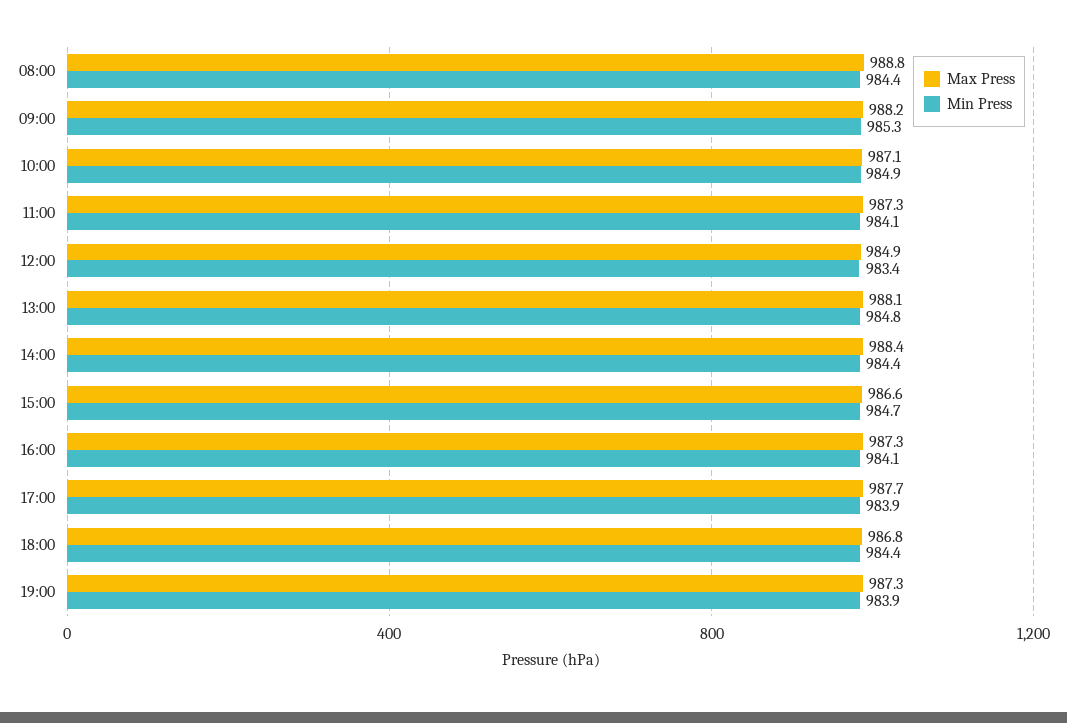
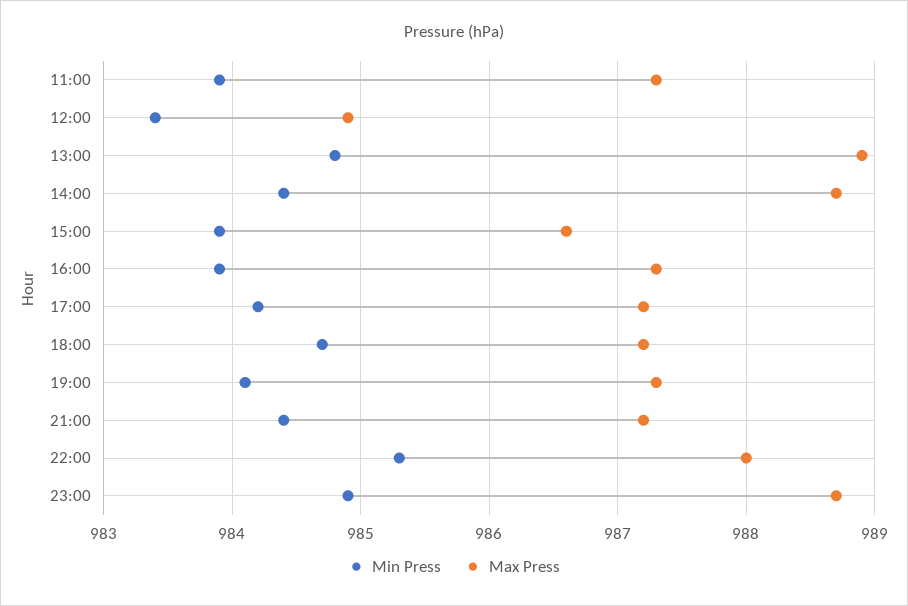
Max Press, 08:00: 988.8 -> none
Min Press, 08:00: 984.4 -> none
Max Press, 09:00: 988.2 -> none
Min Press, 09:00: 985.3 -> none
Max Press, 10:00: 987.1 -> none
Min Press, 10:00: 984.9 -> none
Min Press, 11:00: 984.1 -> 983.9
Max Press, 13:00: 988.1 -> 988.9
Max Press, 14:00: 988.4 -> 988.7
Min Press, 15:00: 984.7 -> 983.9
Min Press, 16:00: 984.1 -> 983.9
Max Press, 17:00: 987.7 -> 987.2
Min Press, 17:00: 983.9 -> 984.2
Max Press, 18:00: 986.8 -> 987.2
Min Press, 18:00: 984.4 -> 984.7
Min Press, 19:00: 983.9 -> 984.1
Min Press, 21:00: none -> 984.4
Max Press, 21:00: none -> 987.2
Min Press, 22:00: none -> 985.3
Max Press, 22:00: none -> 988
Min Press, 23:00: none -> 984.9
Max Press, 23:00: none -> 988.7

